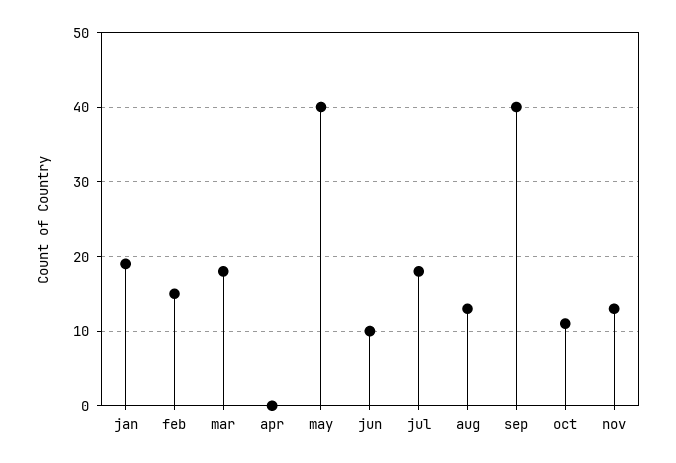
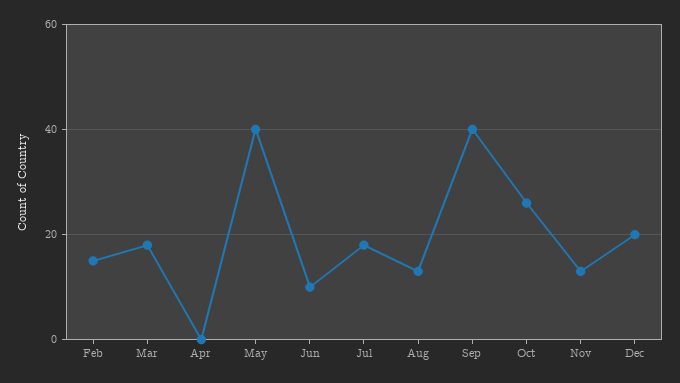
jan: 19 -> none
oct: 11 -> 25
Dec: none -> 20

